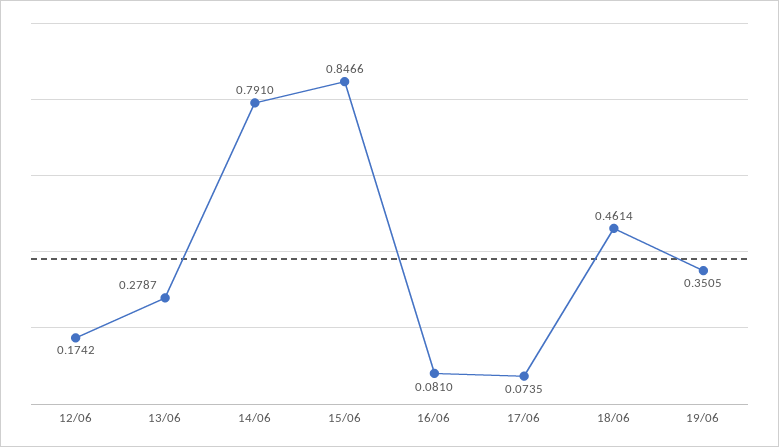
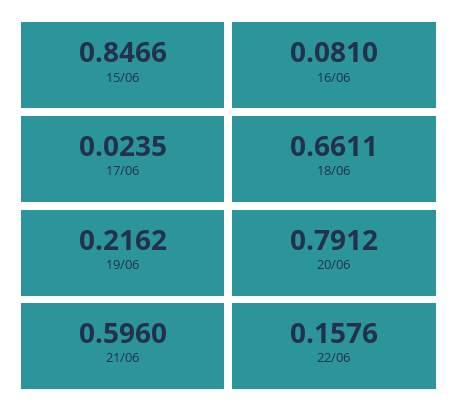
12/06: 0.1742 -> none
13/06: 0.2787 -> none
14/06: 0.791 -> none
17/06: 0.0735 -> 0.0235
18/06: 0.4614 -> 0.6611
19/06: 0.3505 -> 0.2162
20/06: none -> 0.7912
21/06: none -> 0.596
22/06: none -> 0.1576

